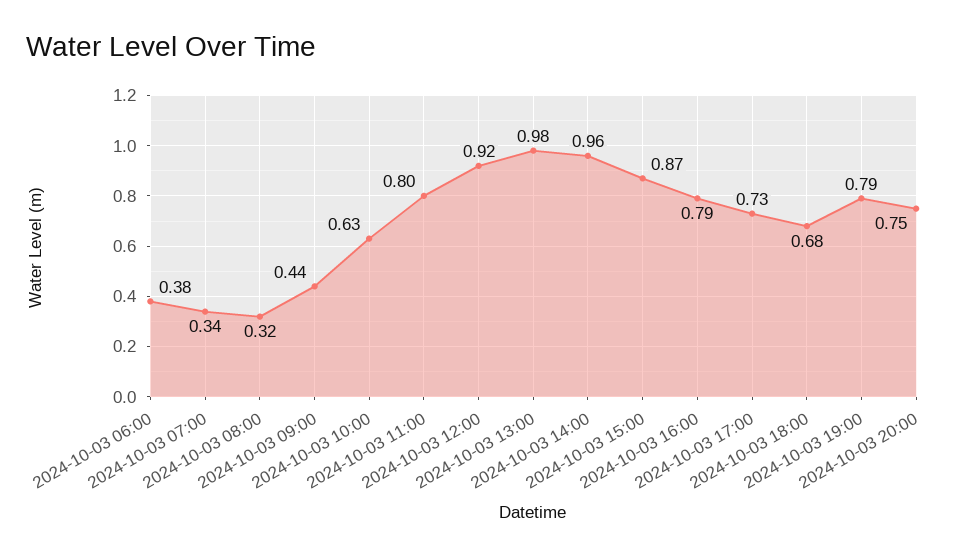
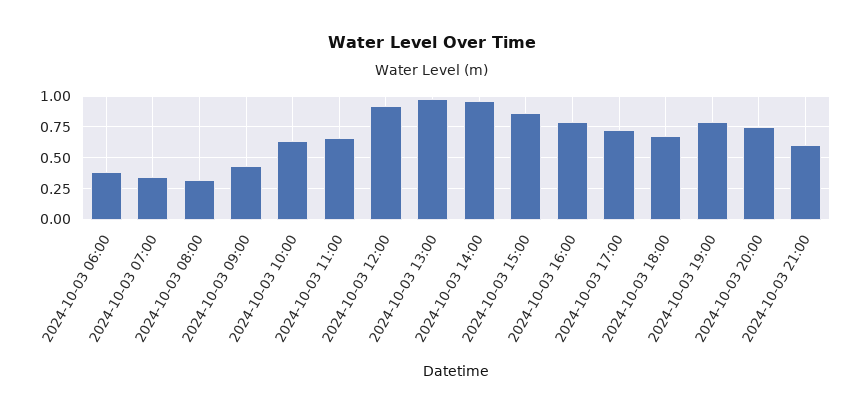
2024-10-03 11:00: 0.8 -> 0.65
2024-10-03 21:00: none -> 0.6

